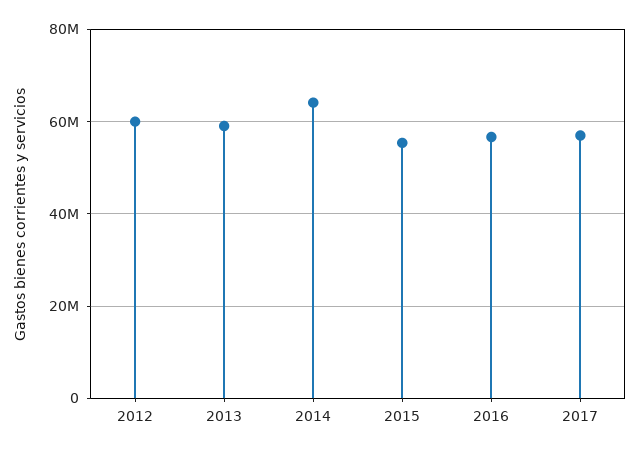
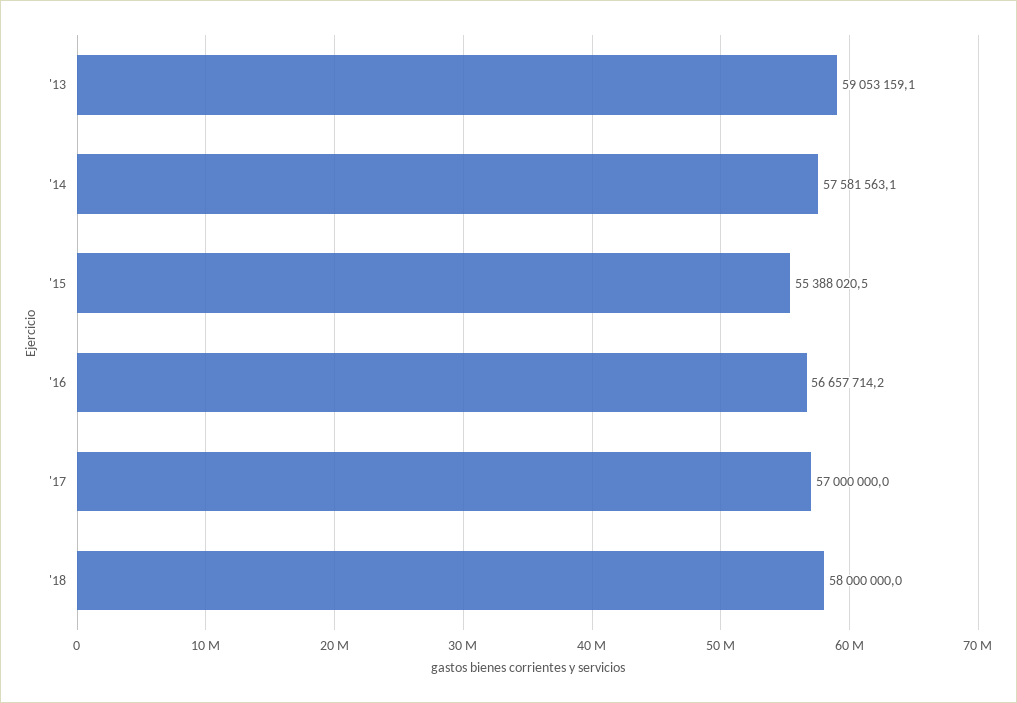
2012: 60000000 -> none
2014: 64000000 -> 57581563.1
'18: none -> 58000000

